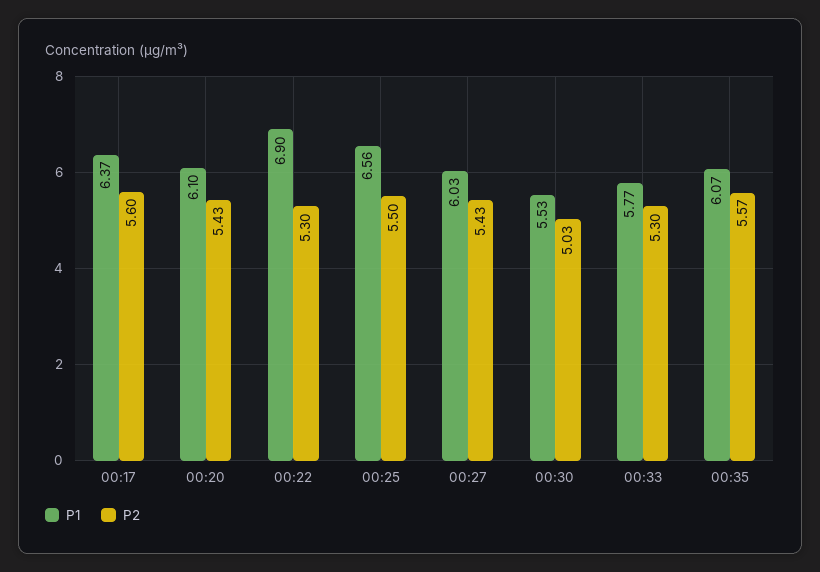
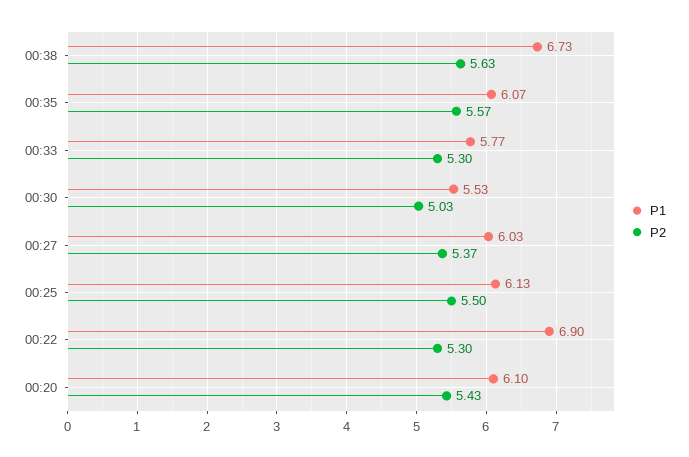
P1, 00:17: 6.37 -> none
P2, 00:17: 5.6 -> none
P1, 00:25: 6.56 -> 6.13
P2, 00:27: 5.43 -> 5.37
P1, 00:38: none -> 6.73
P2, 00:38: none -> 5.63

